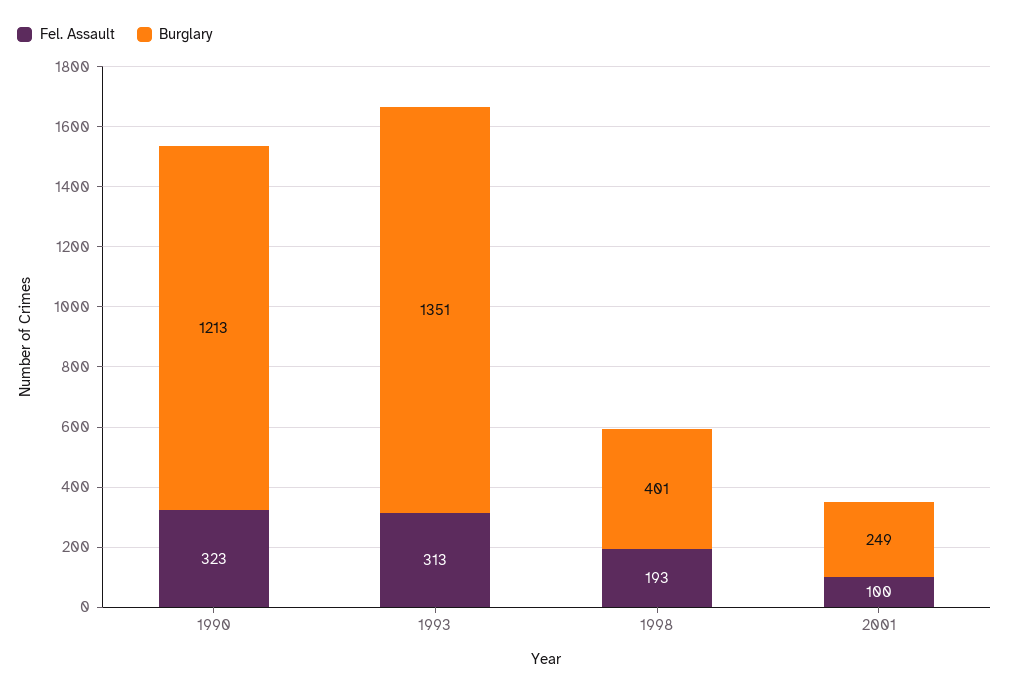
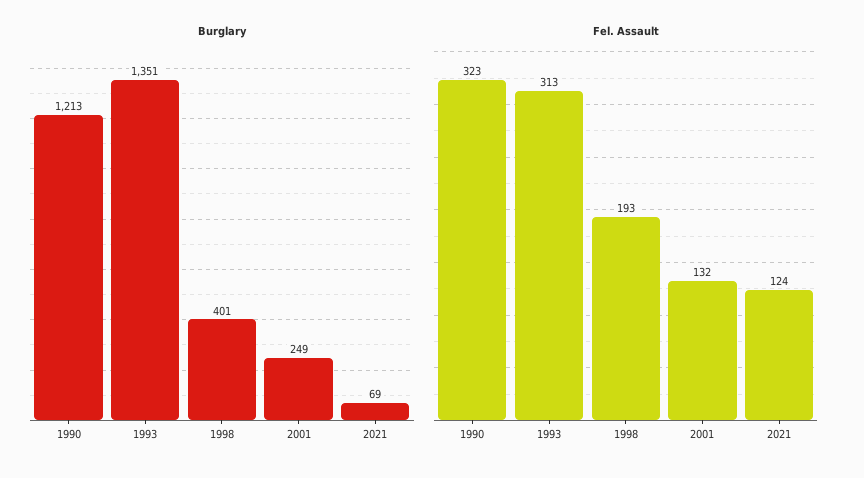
Fel. Assault, 2001: 100 -> 132
Burglary, 2021: none -> 69
Fel. Assault, 2021: none -> 124

